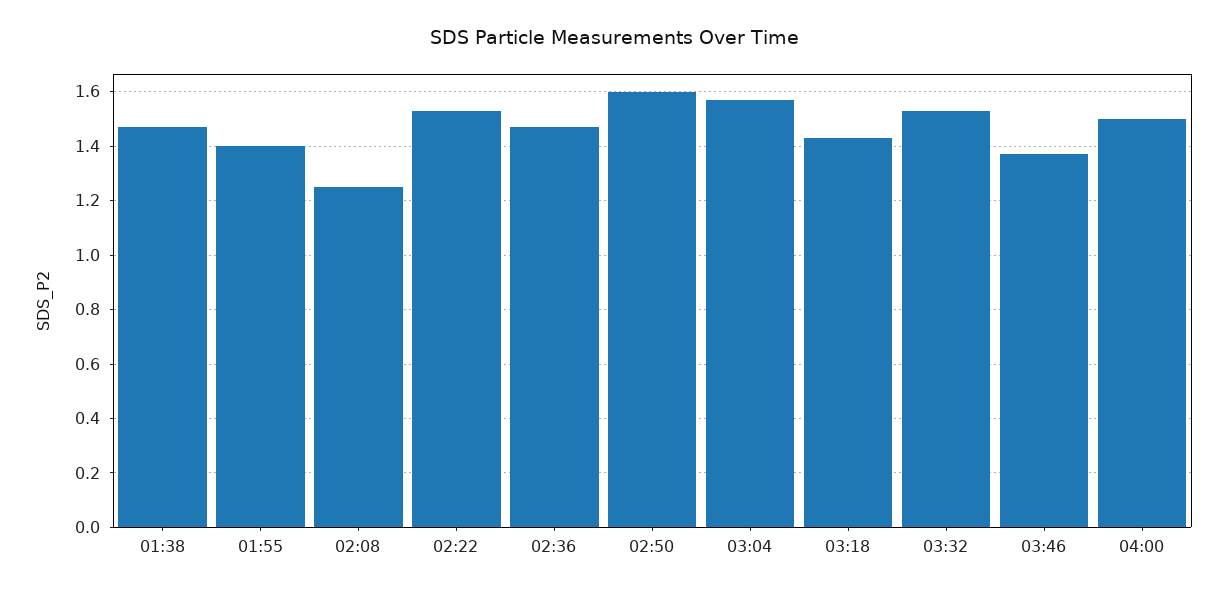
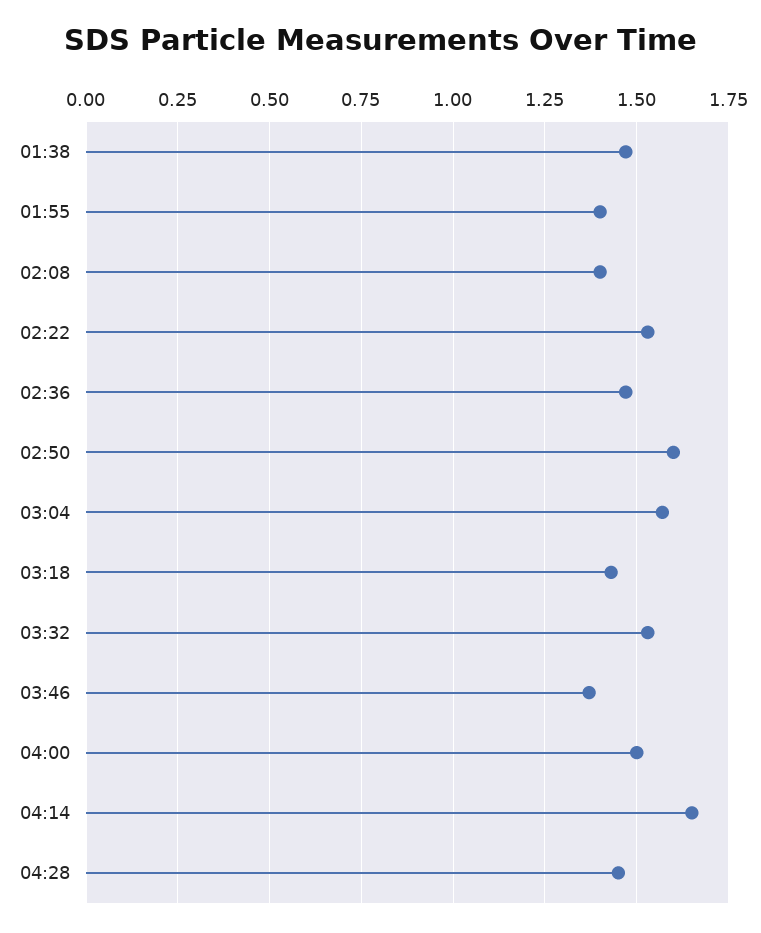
02:08: 1.25 -> 1.4
04:14: none -> 1.65
04:28: none -> 1.45

